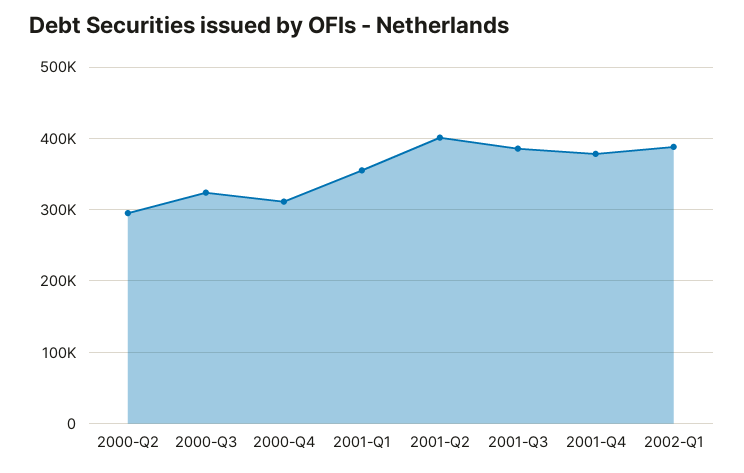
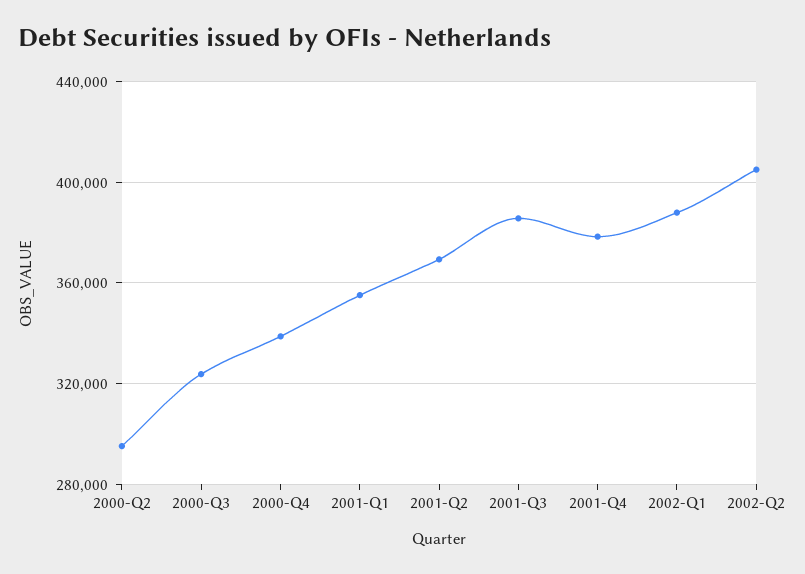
2000-Q4: 310000 -> 340000
2001-Q2: 400000 -> 370000
2002-Q2: none -> 405000

